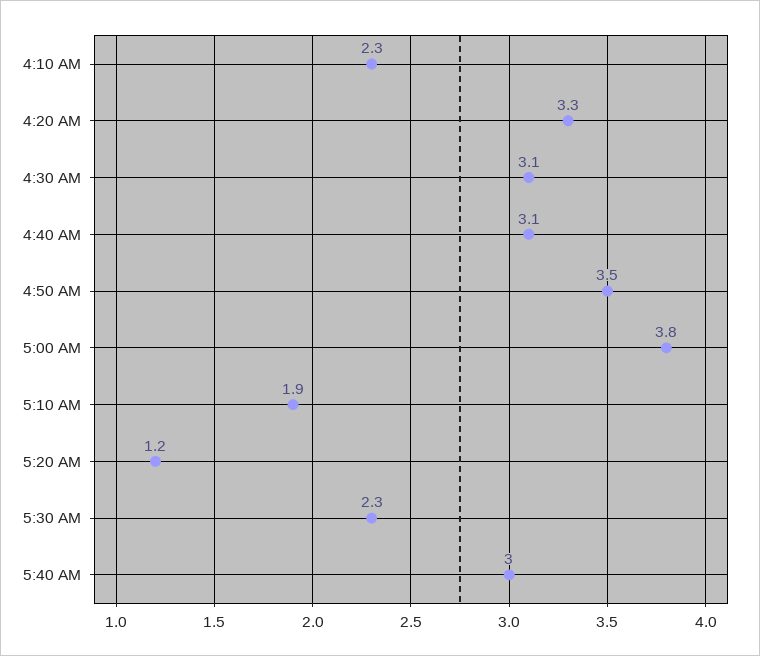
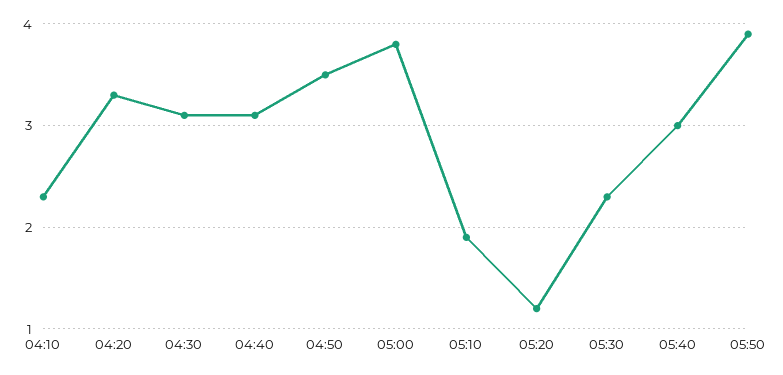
05:50: none -> 3.9

